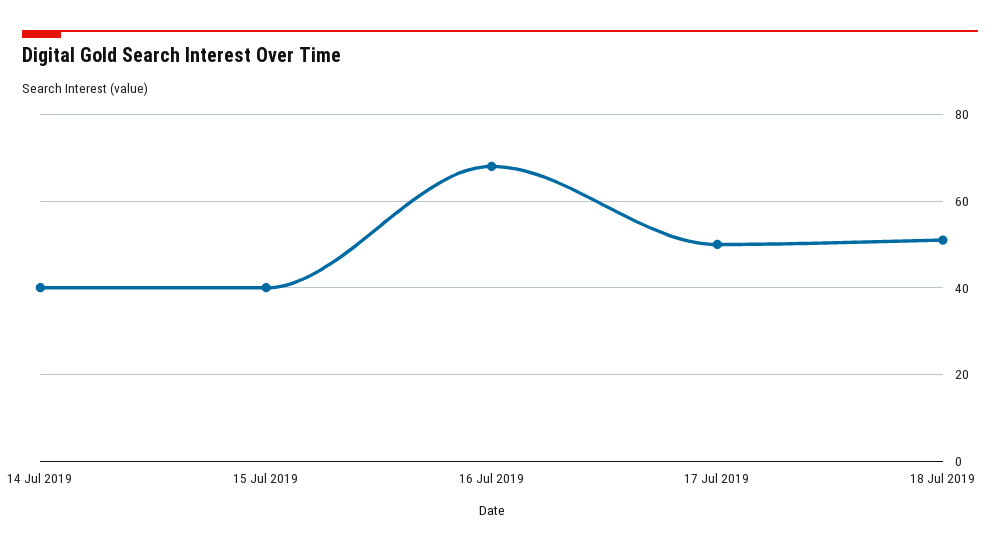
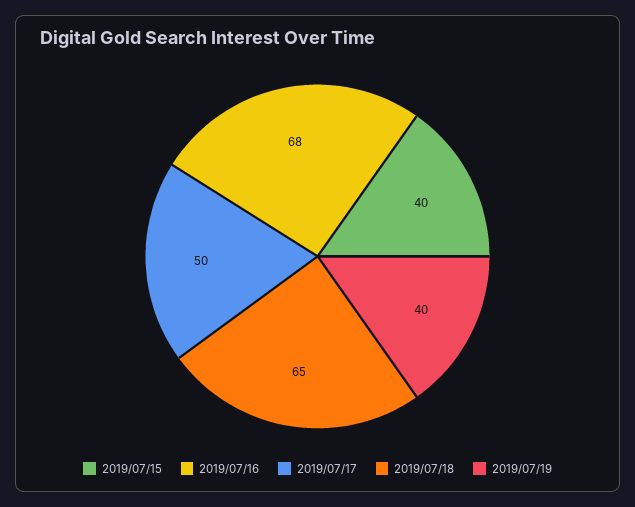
14 Jul 2019: 40 -> none
18 Jul 2019: 50 -> 65
2019/07/19: none -> 40

